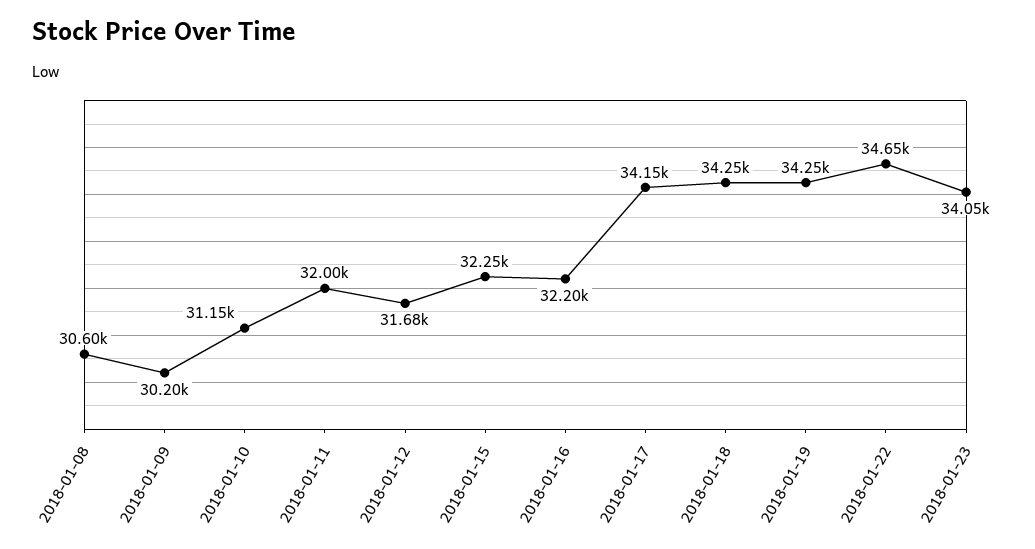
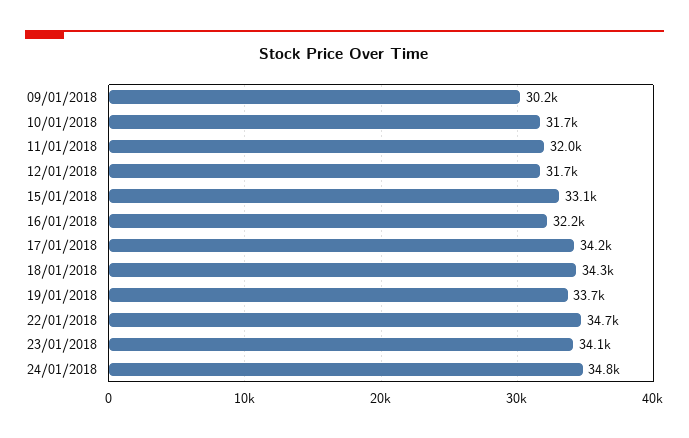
2018-01-08: 30600 -> none
2018-01-10: 31150 -> 31700
2018-01-15: 32250 -> 33100
2018-01-19: 34250 -> 33700
24/01/2018: none -> 34800

